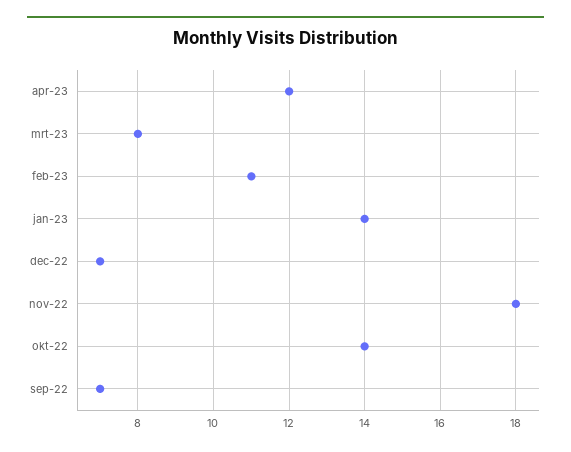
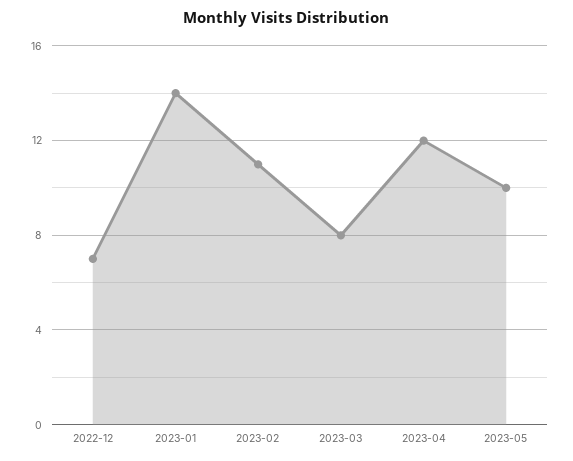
nov-22: 18 -> none
okt-22: 14 -> none
sep-22: 7 -> none
2023-05: none -> 10

